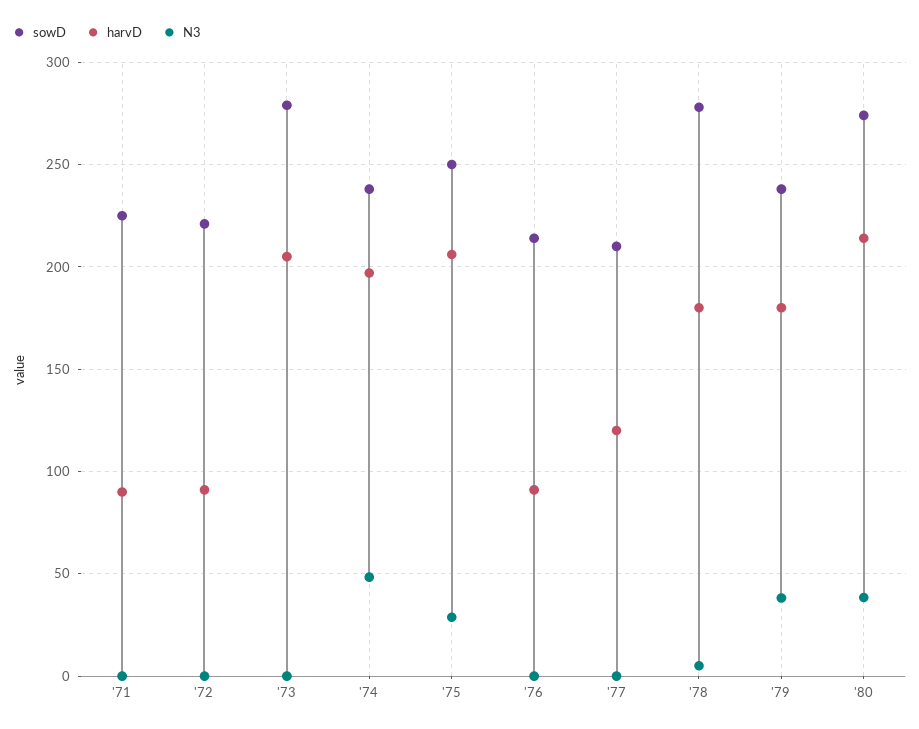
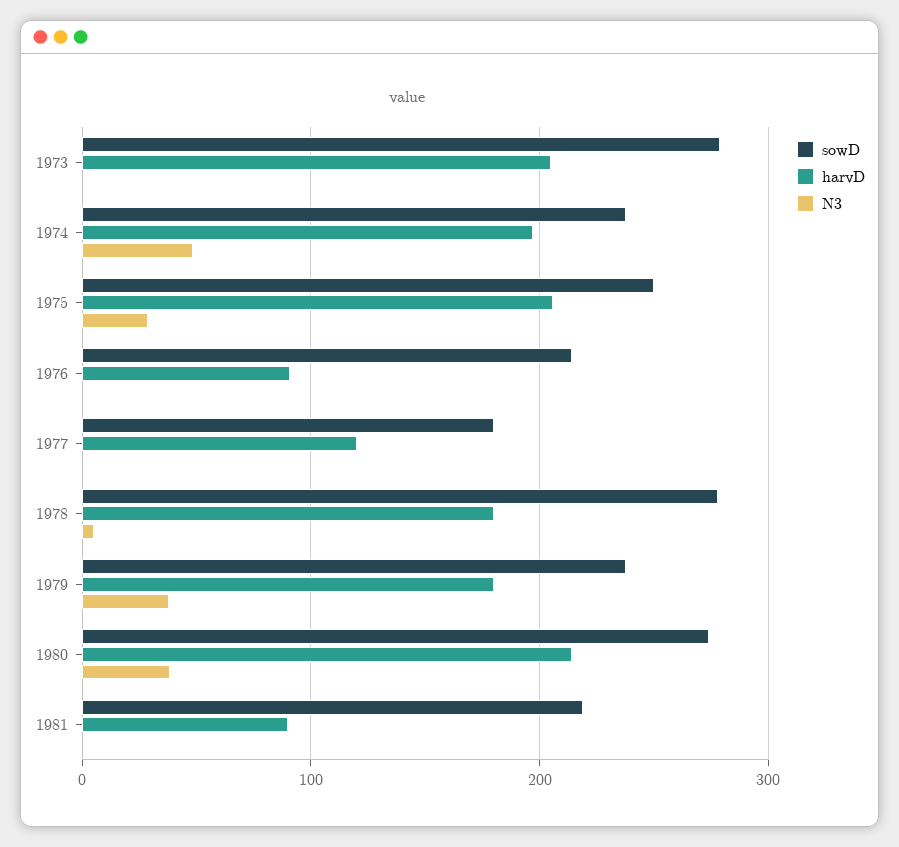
sowD, '71: 225 -> none
harvD, '71: 90 -> none
N3, '71: 0 -> none
sowD, '72: 220 -> none
harvD, '72: 90 -> none
N3, '72: 0 -> none
sowD, '77: 210 -> 180
sowD, 1981: none -> 220
harvD, 1981: none -> 90
N3, 1981: none -> 0

